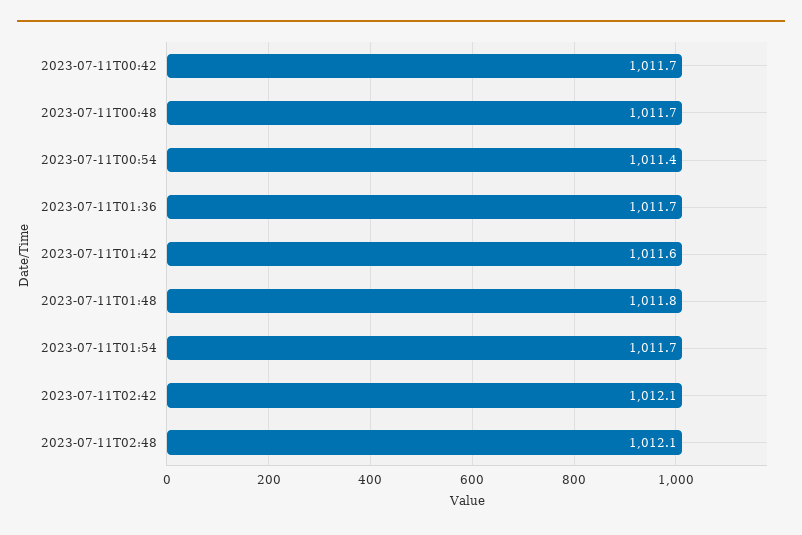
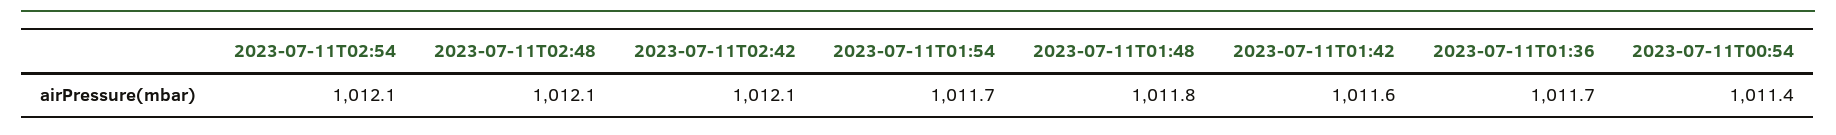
2023-07-11T00:42: 1011.7 -> none
2023-07-11T00:48: 1011.7 -> none
2023-07-11T02:54: none -> 1012.1

